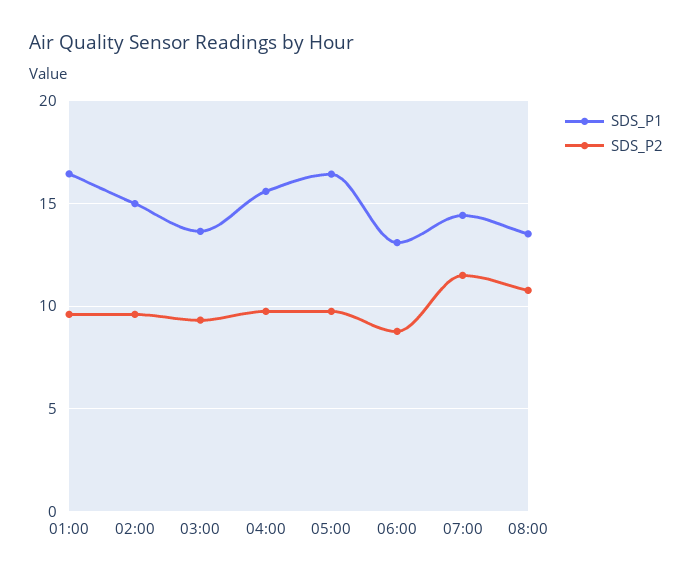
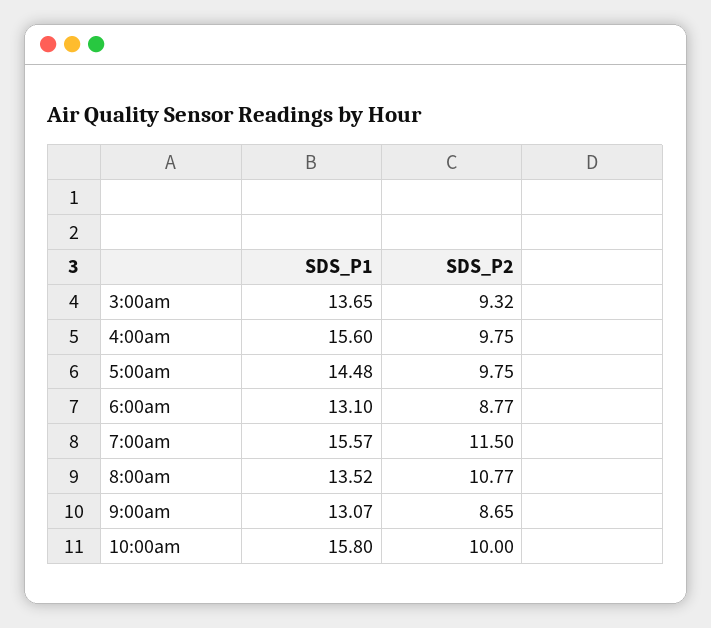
SDS_P1, 01:00: 16.5 -> none
SDS_P2, 01:00: 9.5 -> none
SDS_P1, 02:00: 15 -> none
SDS_P2, 02:00: 9.5 -> none
SDS_P1, 05:00: 16.5 -> 14.48
SDS_P1, 07:00: 14.5 -> 15.57
SDS_P1, 9:00am: none -> 13.07
SDS_P2, 9:00am: none -> 8.65
SDS_P1, 10:00am: none -> 15.8
SDS_P2, 10:00am: none -> 10

